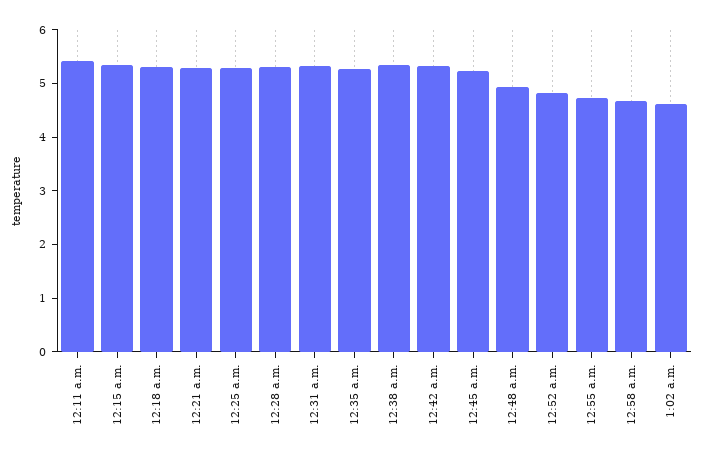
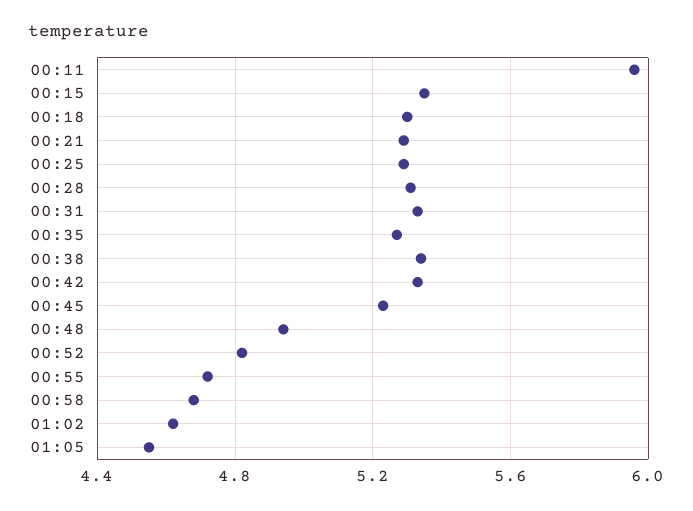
12:11 a.m.: 5.4 -> 5.95
01:05: none -> 4.55

